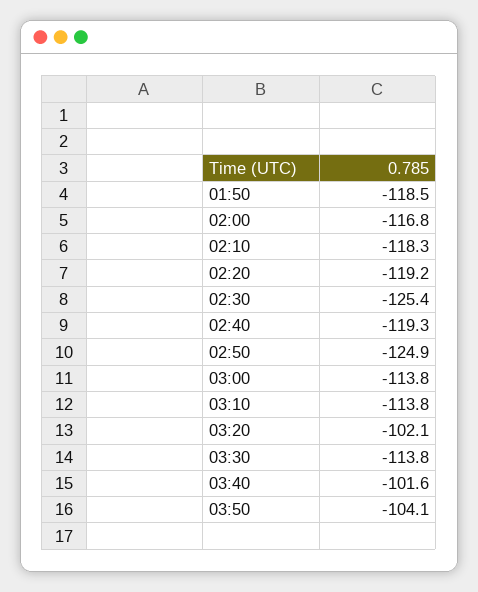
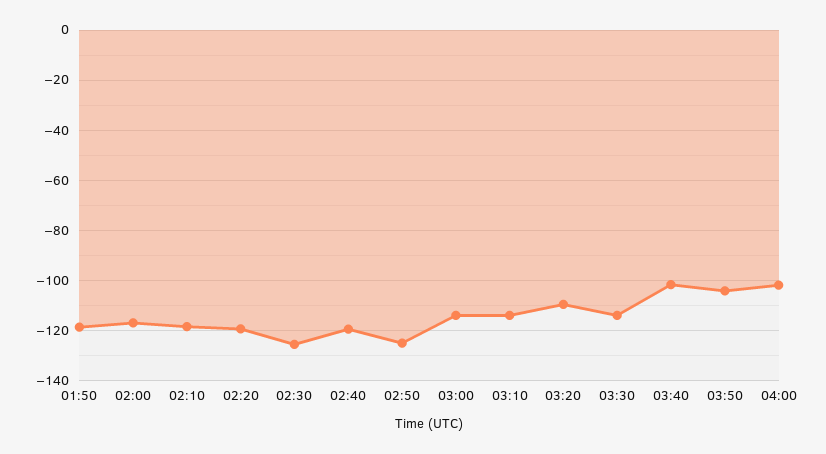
03:20: -102.1 -> -110
04:00: none -> -102.5

